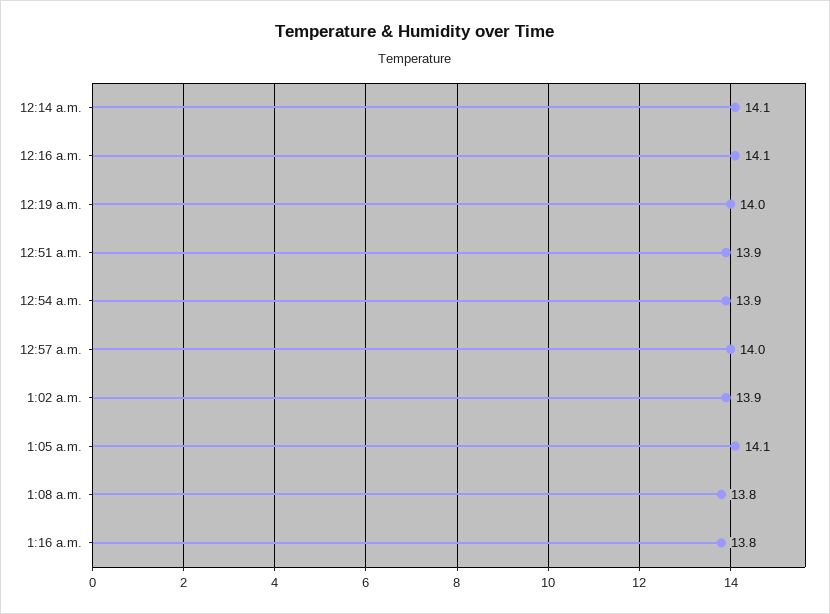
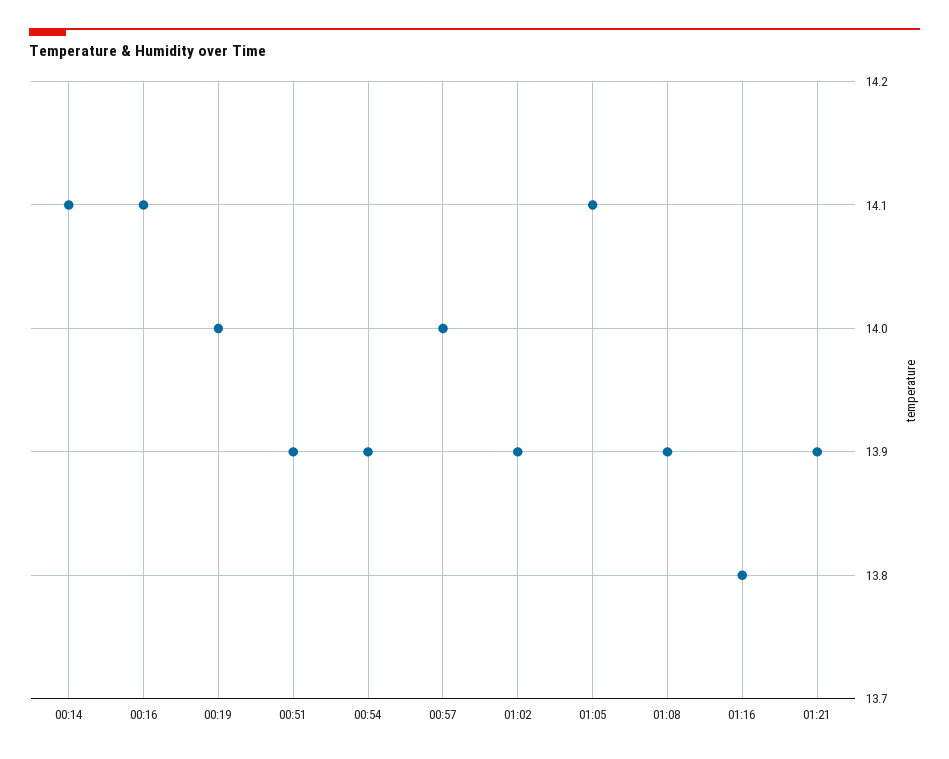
1:08 a.m.: 13.8 -> 13.9
01:21: none -> 13.9

